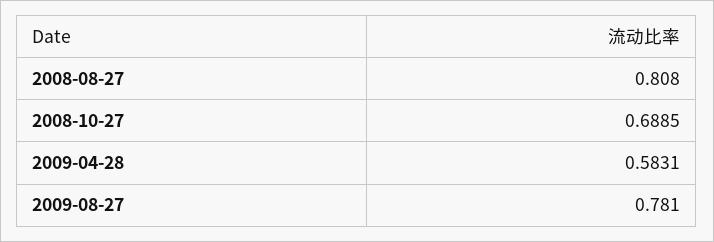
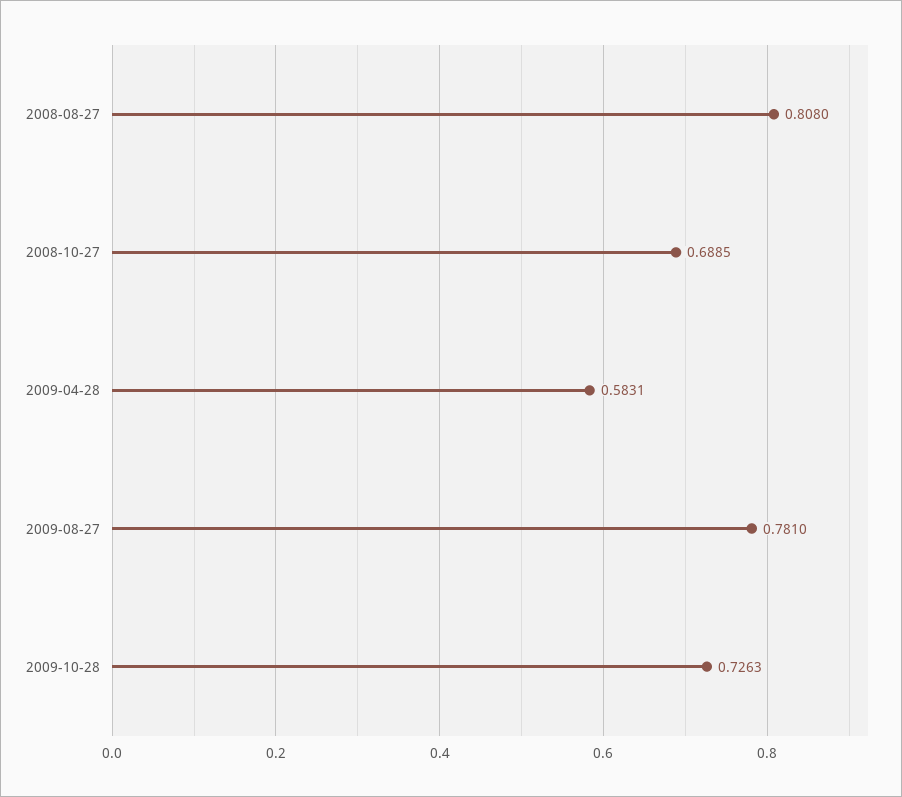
2009-10-28: none -> 0.7263

